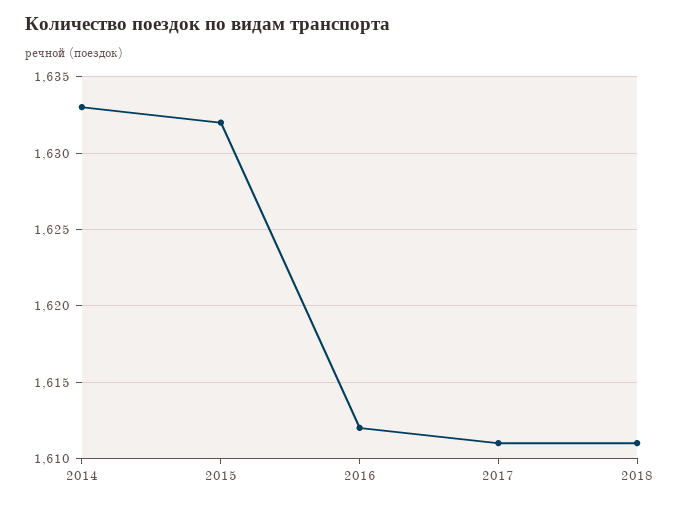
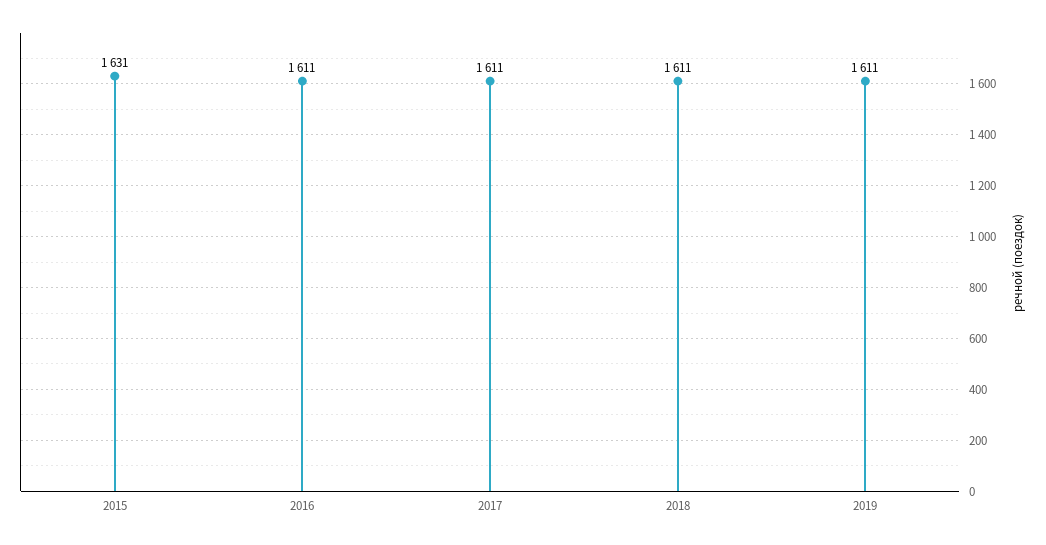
2014: 1633 -> none
2015: 1632 -> 1631
2016: 1612 -> 1611
2019: none -> 1611

